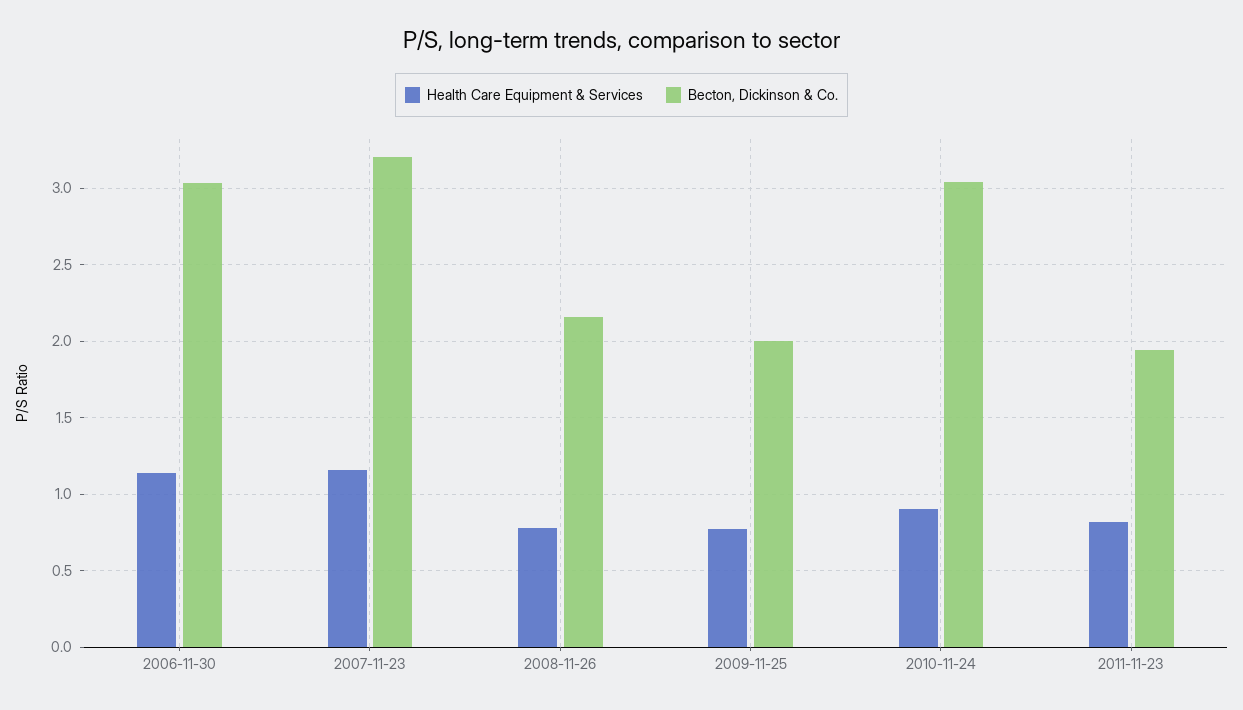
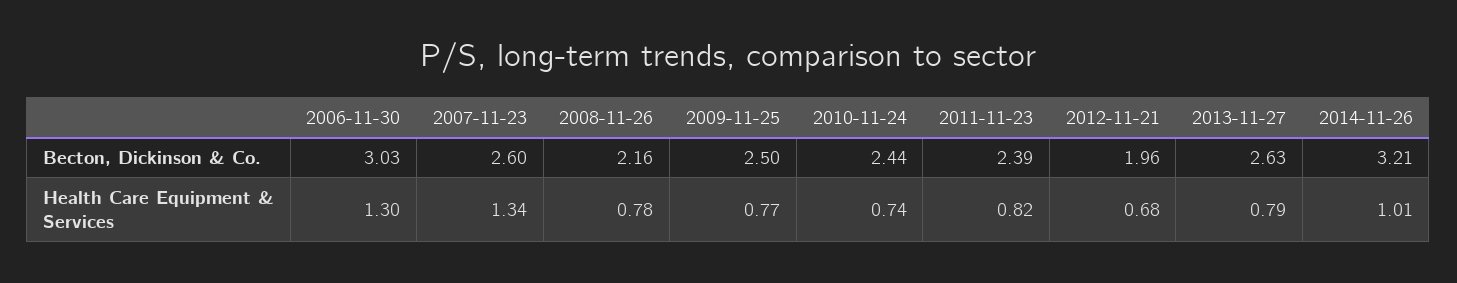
Health Care Equipment & Services, 2006-11-30: 1.15 -> 1.3
Health Care Equipment & Services, 2007-11-23: 1.15 -> 1.34
Becton, Dickinson & Co., 2007-11-23: 3.2 -> 2.6
Becton, Dickinson & Co., 2009-11-25: 2 -> 2.5
Health Care Equipment & Services, 2010-11-24: 0.9 -> 0.74
Becton, Dickinson & Co., 2010-11-24: 3.05 -> 2.44
Becton, Dickinson & Co., 2011-11-23: 1.95 -> 2.39
Becton, Dickinson & Co., 2012-11-21: none -> 1.96
Becton, Dickinson & Co., 2013-11-27: none -> 2.63
Becton, Dickinson & Co., 2014-11-26: none -> 3.21
Health Care Equipment & Services, 2012-11-21: none -> 0.68
Health Care Equipment & Services, 2013-11-27: none -> 0.79
Health Care Equipment & Services, 2014-11-26: none -> 1.01

